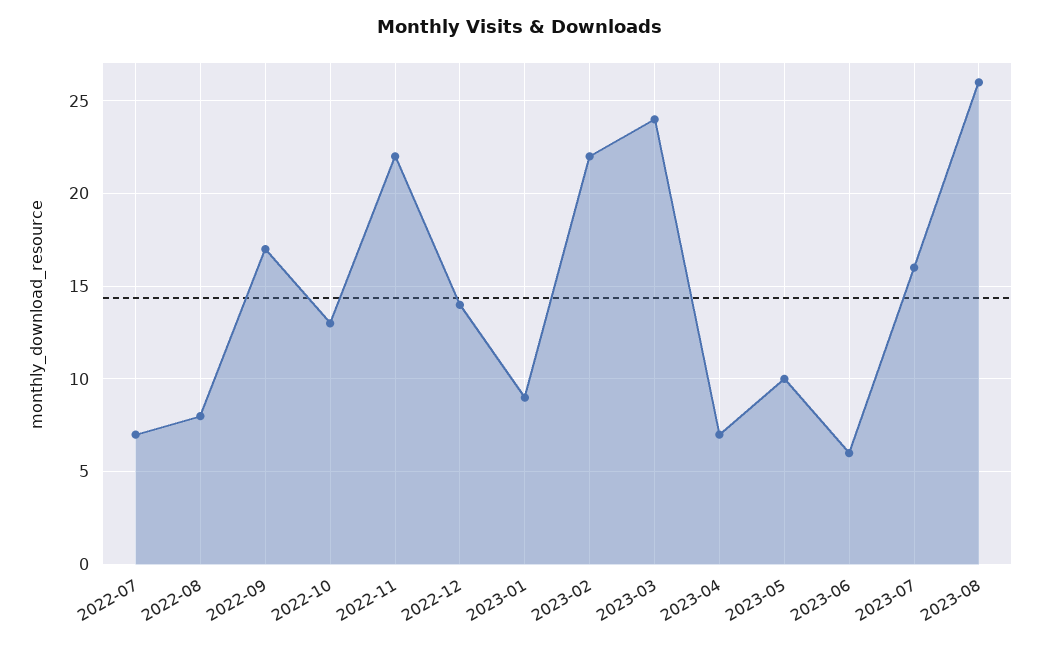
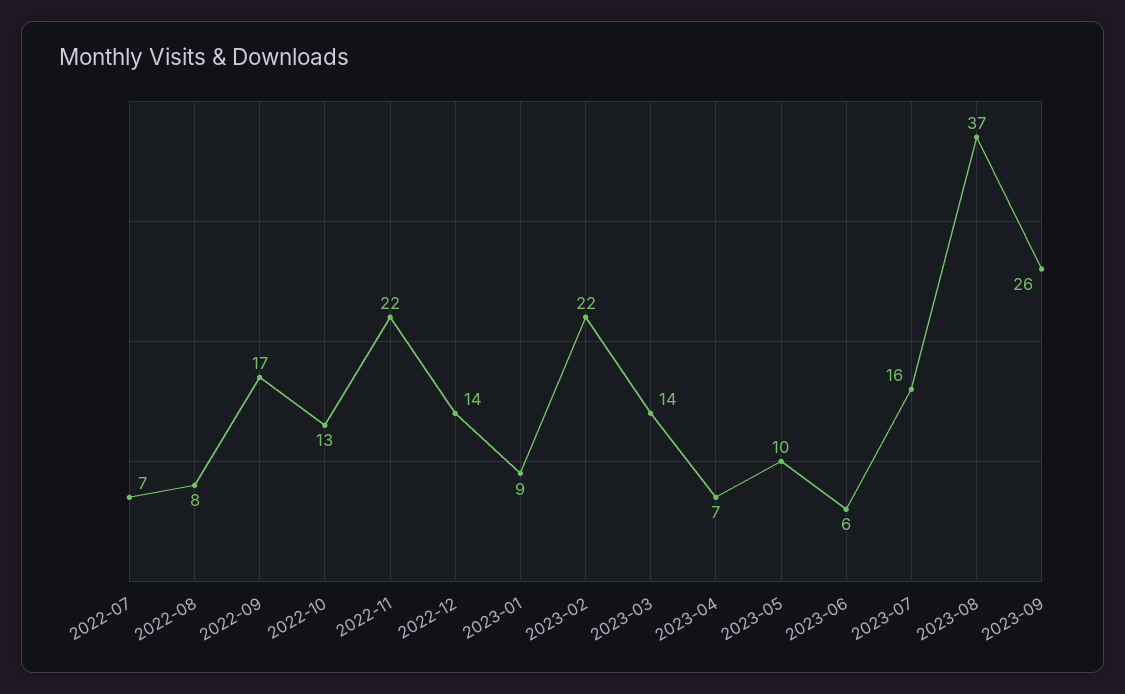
2023-03: 24 -> 14
2023-08: 26 -> 37
2023-09: none -> 26

